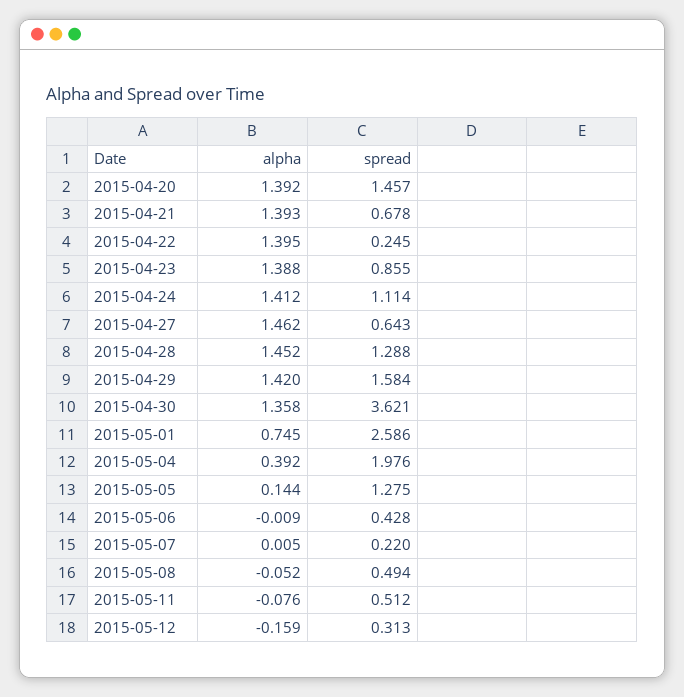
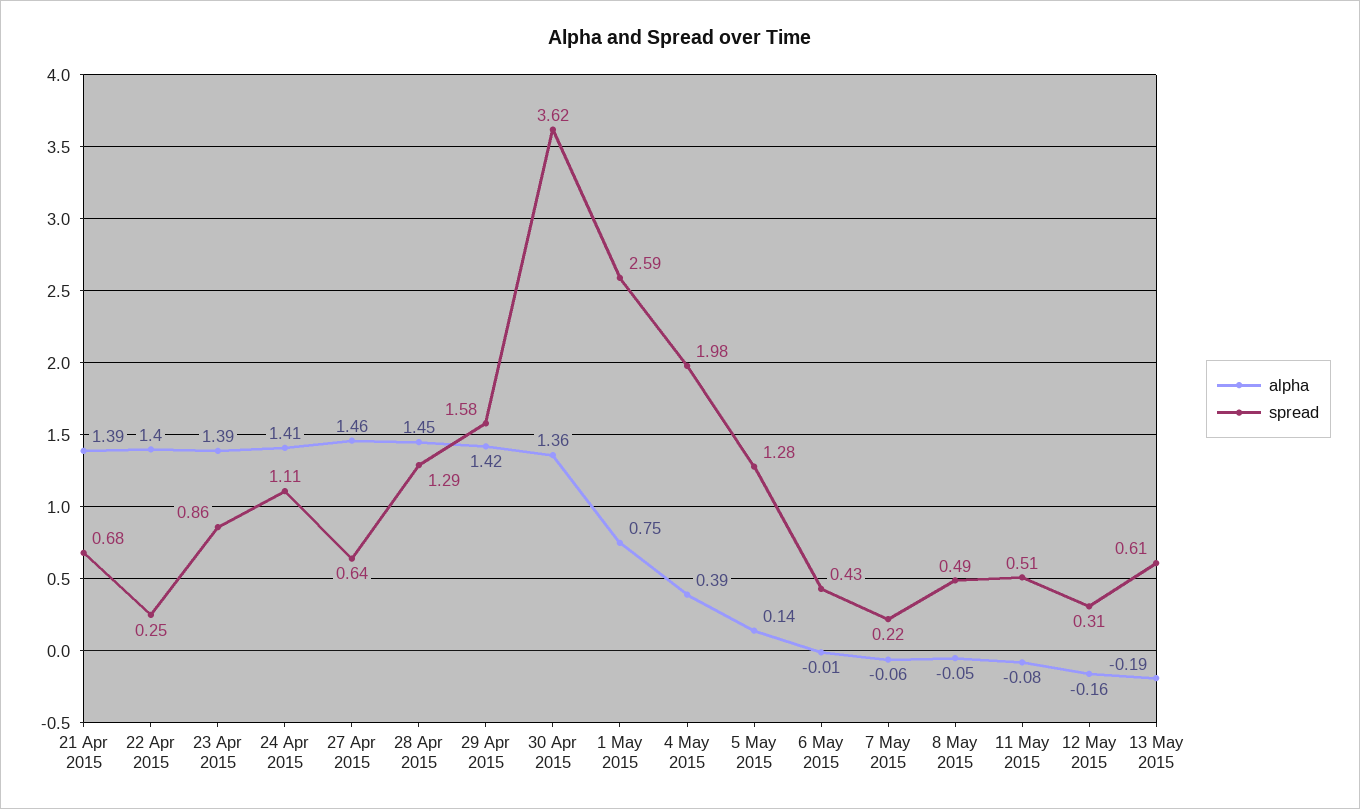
alpha, 2015-04-20: 1.392 -> none
spread, 2015-04-20: 1.457 -> none
alpha, 2015-05-07: 0.005 -> -0.06
alpha, 13 May 2015: none -> -0.19
spread, 13 May 2015: none -> 0.61

